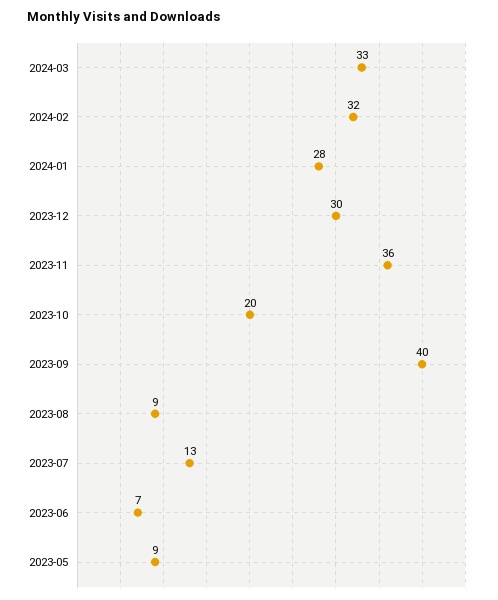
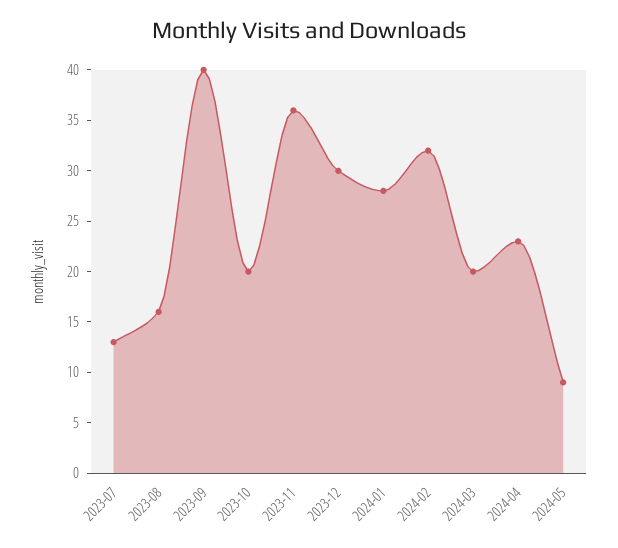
2024-03: 33 -> 20
2023-08: 9 -> 16
2023-06: 7 -> none
2023-05: 9 -> none
2024-04: none -> 23
2024-05: none -> 9

